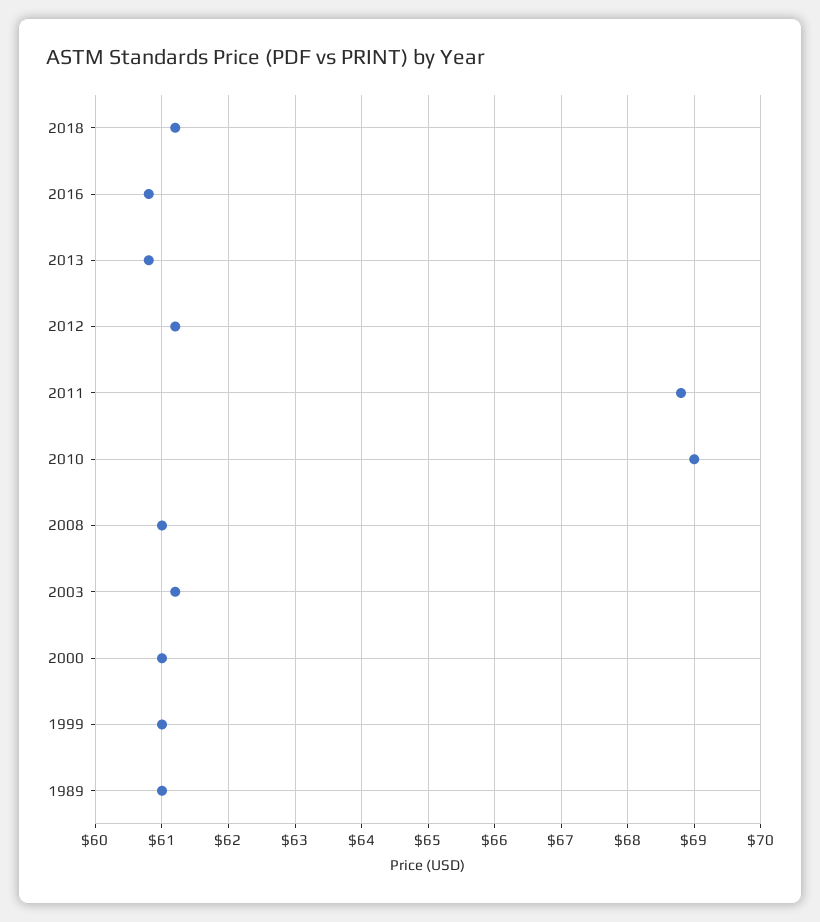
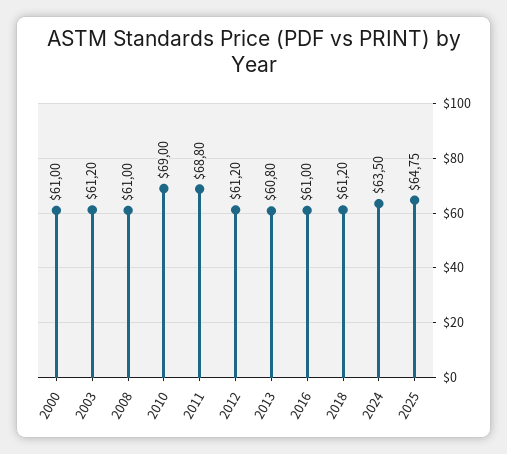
2016: 60.8 -> 61
1999: 61 -> none
1989: 61 -> none
2024: none -> 63.5
2025: none -> 64.75

